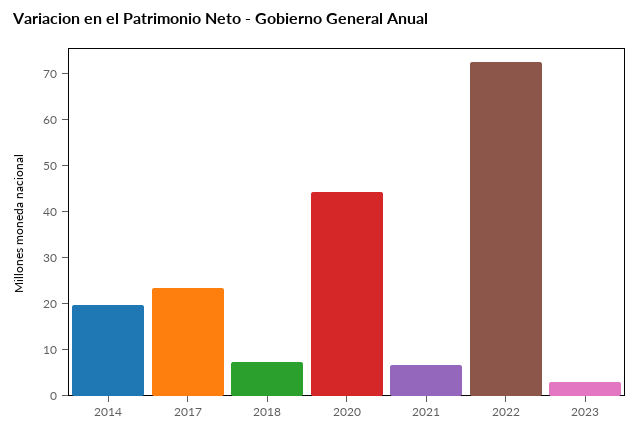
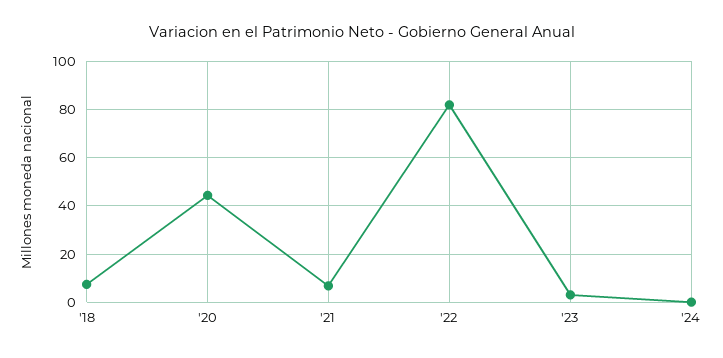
2014: 20 -> none
2017: 24 -> none
2022: 72 -> 82.5
'24: none -> 0

